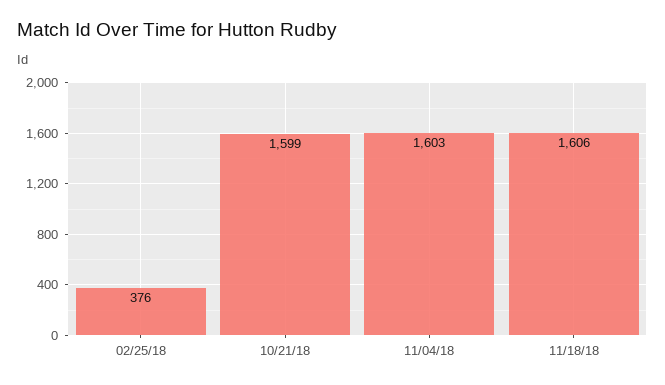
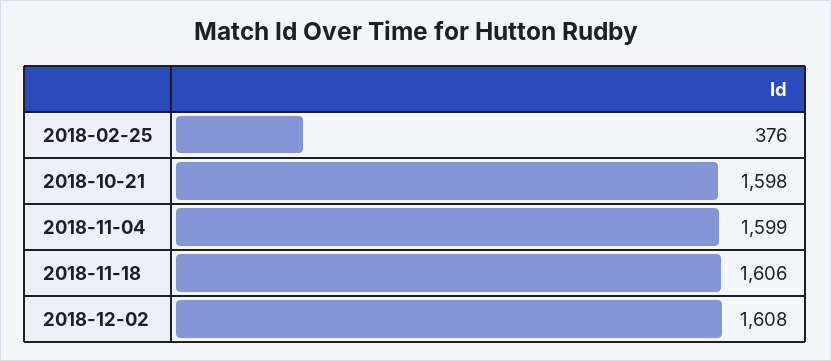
10/21/18: 1599 -> 1598
11/04/18: 1603 -> 1599
2018-12-02: none -> 1608

